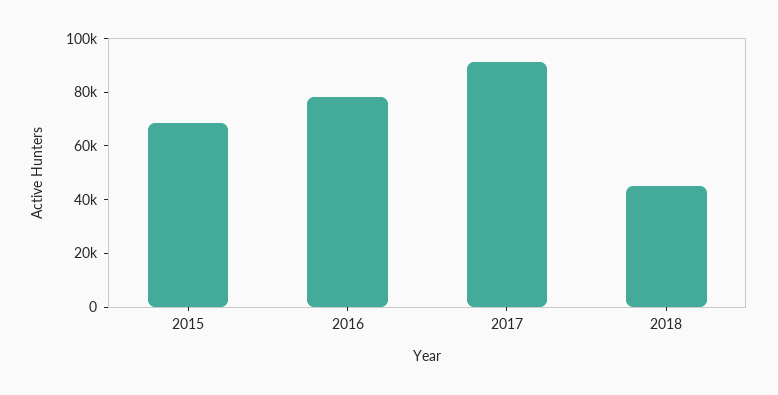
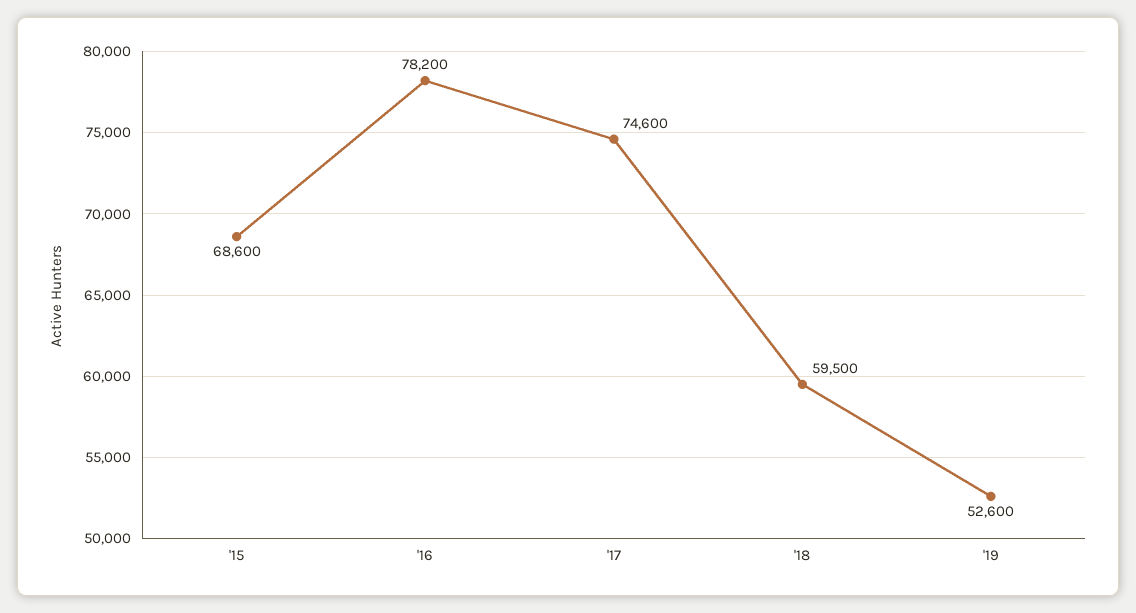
2017: 90000 -> 74600
2018: 45000 -> 59500
'19: none -> 52600

